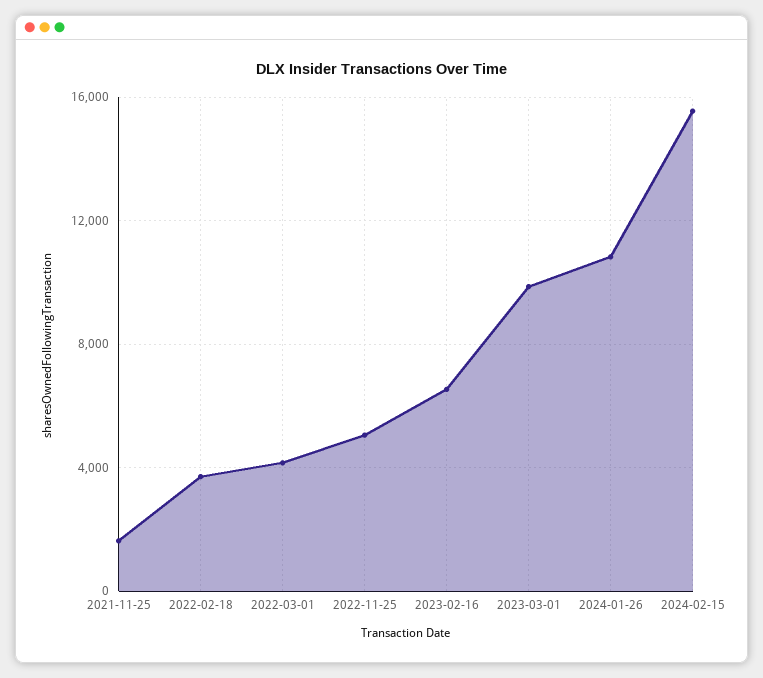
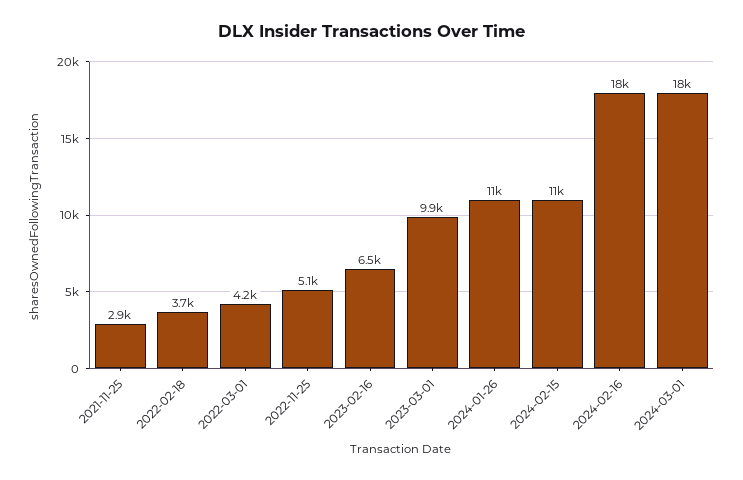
2021-11-25: 1500 -> 2900
2024-02-15: 15500 -> 11000
2024-02-16: none -> 18000
2024-03-01: none -> 18000

